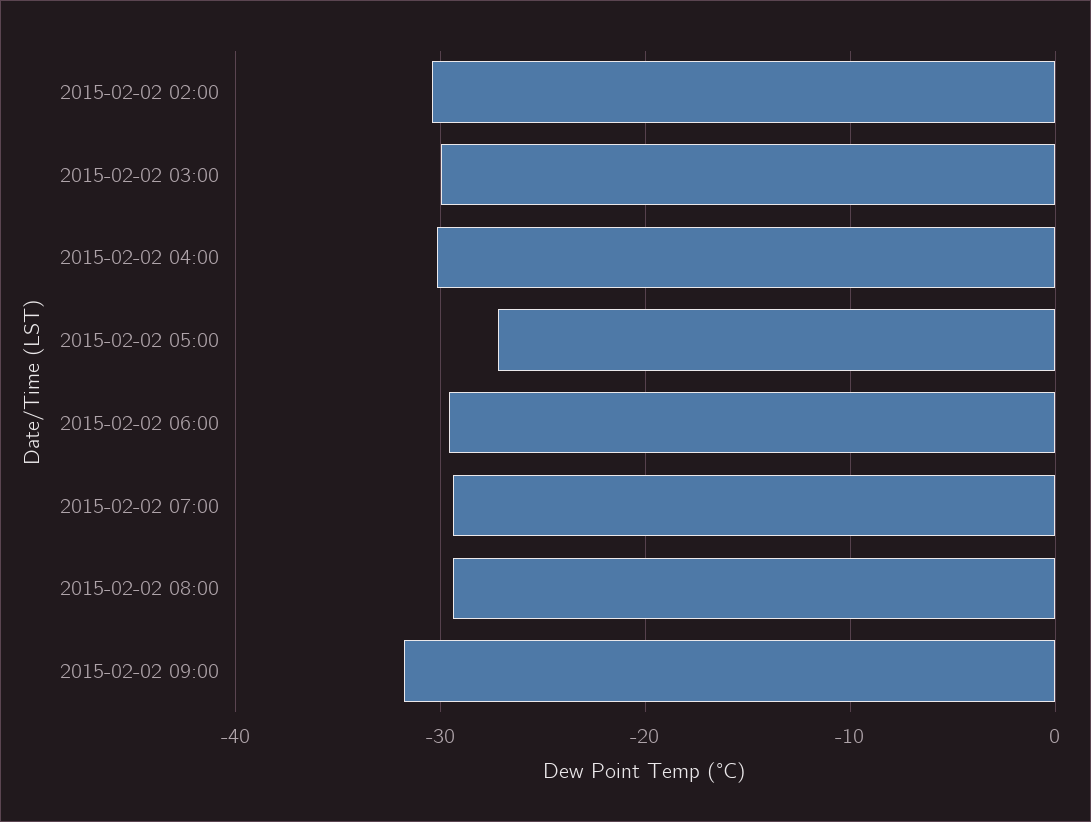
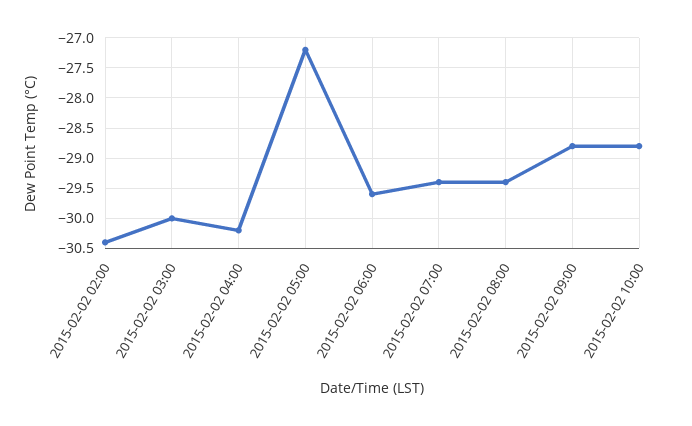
2015-02-02 09:00: -32 -> -28.8
2015-02-02 10:00: none -> -28.8

